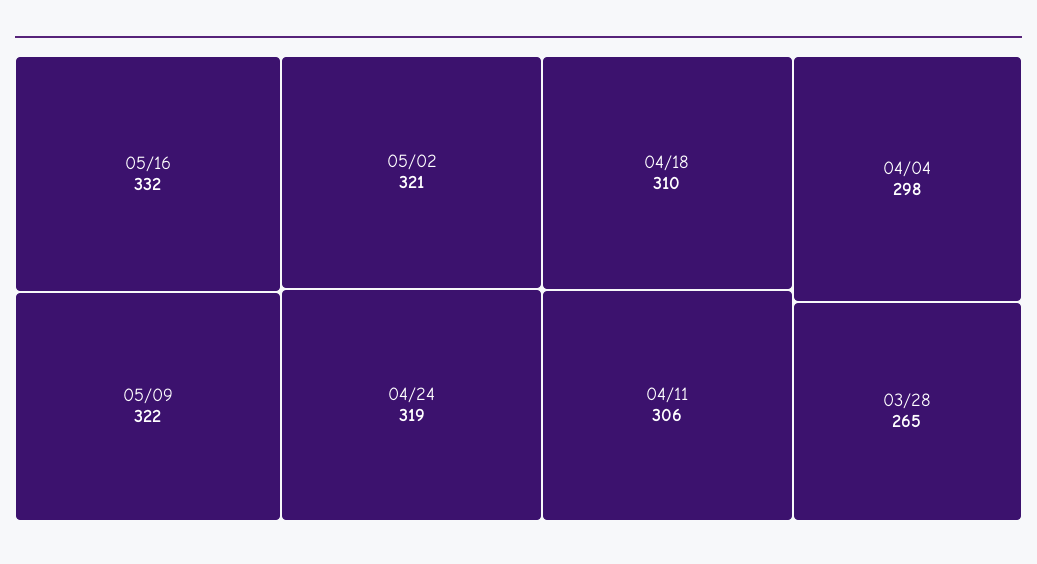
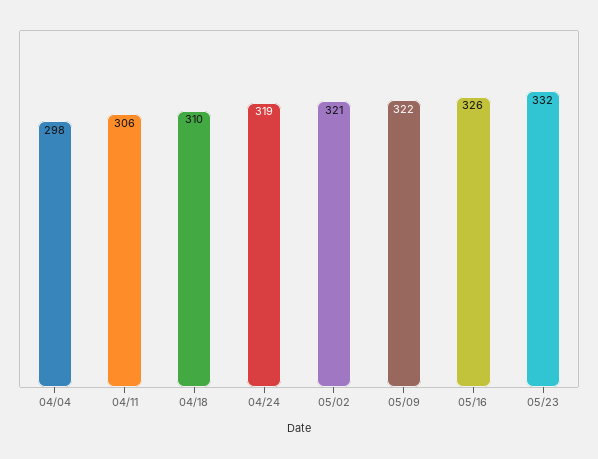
05/16: 332 -> 326
03/28: 265 -> none
05/23: none -> 332

